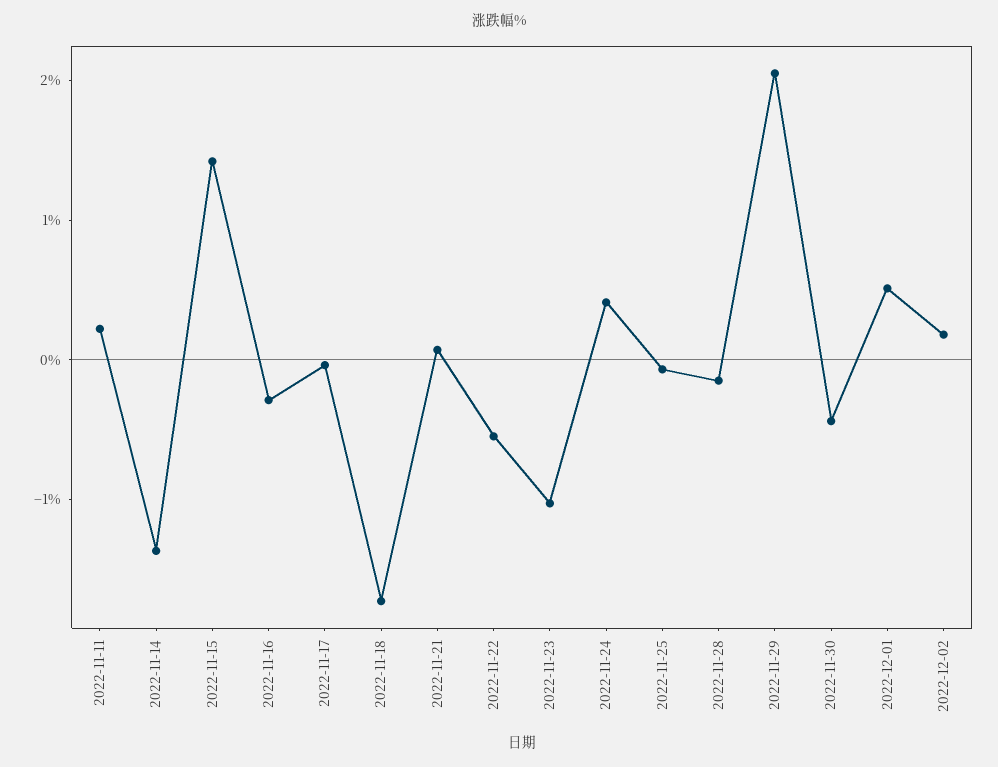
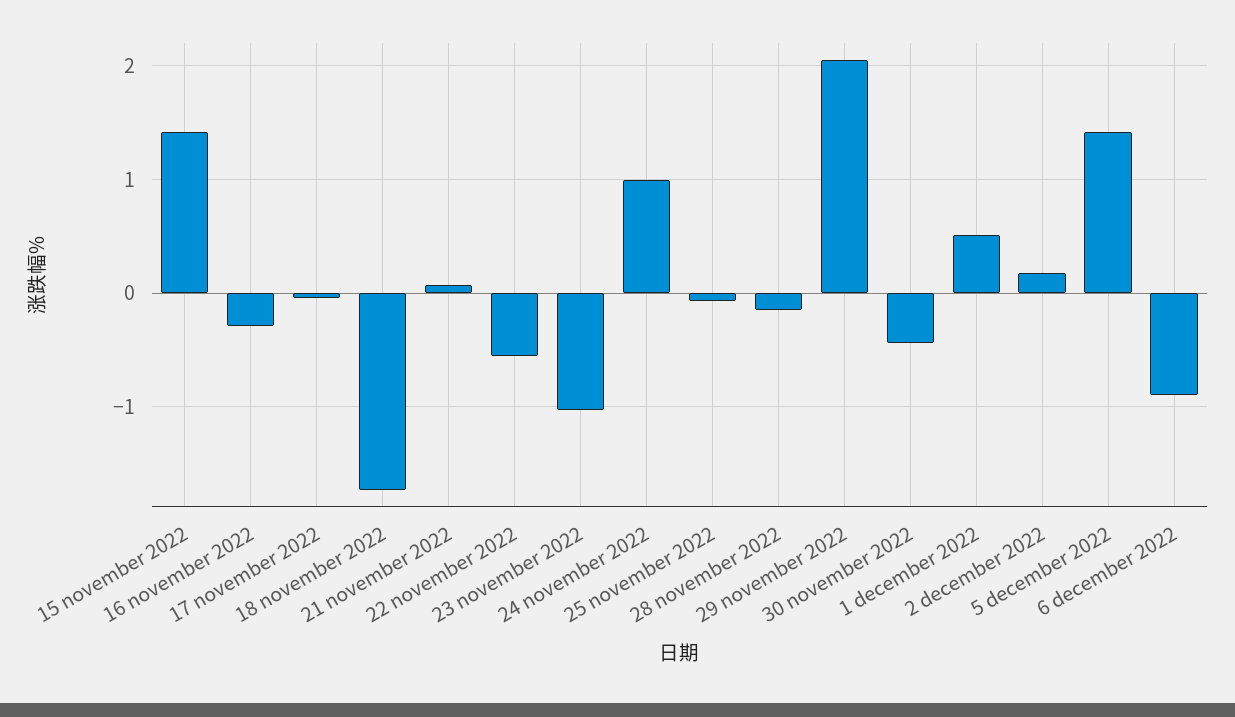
2022-11-11: 0.2 -> none
2022-11-14: -1.4 -> none
2022-11-24: 0.4 -> 1
5 december 2022: none -> 1.4
6 december 2022: none -> -0.9

